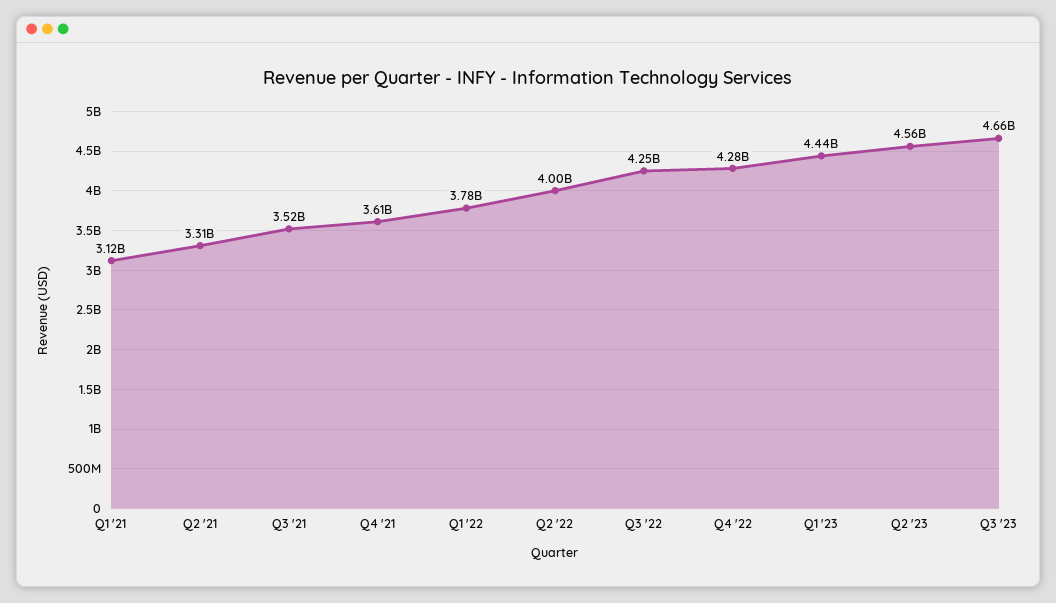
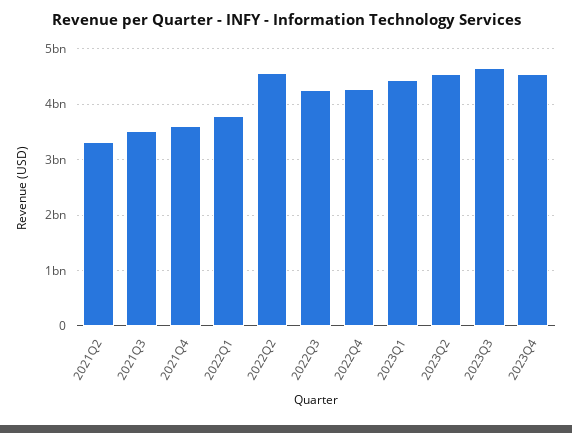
Q1 '21: 3120000000 -> none
Q2 '22: 4000000000 -> 4600000000
2023Q4: none -> 4600000000

